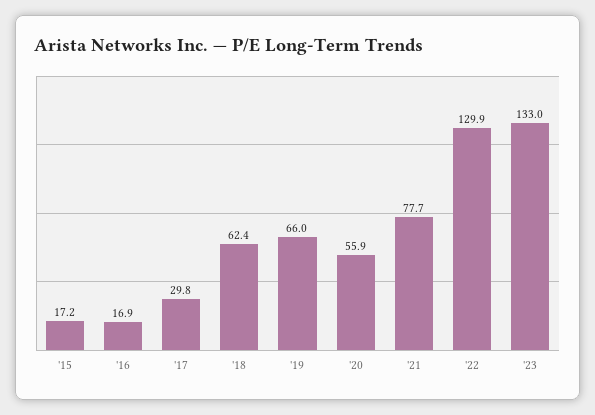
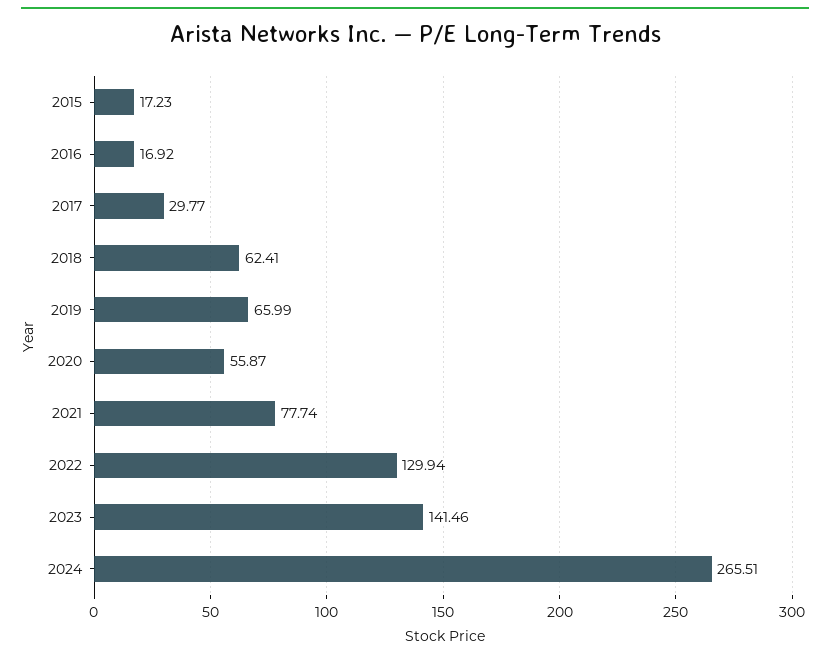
'23: 133 -> 141.46
2024: none -> 265.51

